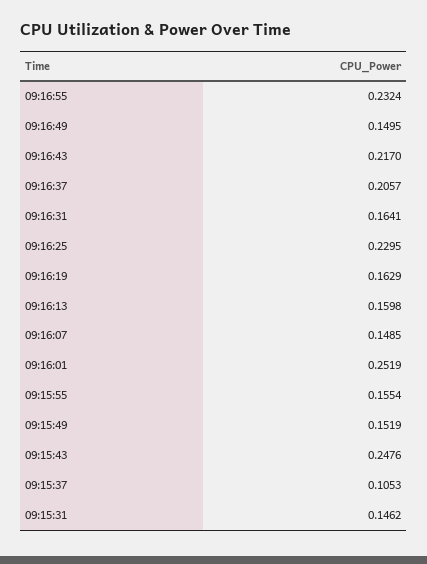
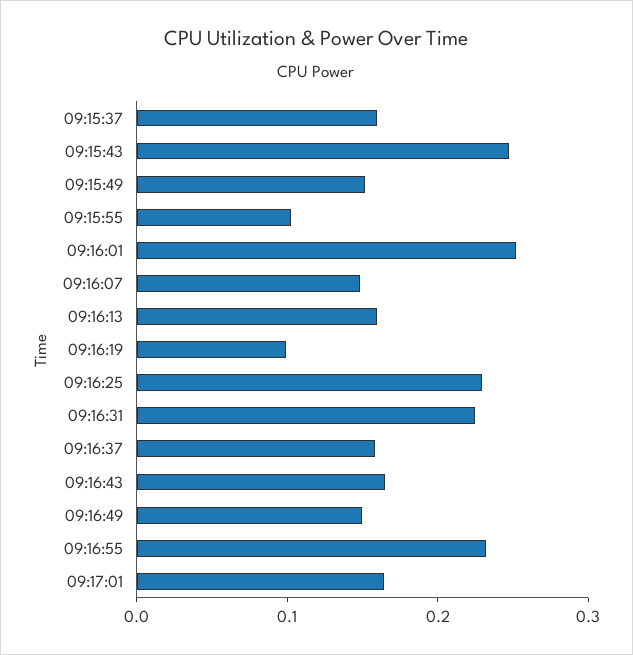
09:16:43: 0.217 -> 0.16
09:16:37: 0.2057 -> 0.16
09:16:31: 0.1641 -> 0.22
09:16:19: 0.1629 -> 0.1
09:15:55: 0.1554 -> 0.1
09:15:37: 0.1053 -> 0.16
09:15:31: 0.1462 -> none
09:17:01: none -> 0.16

